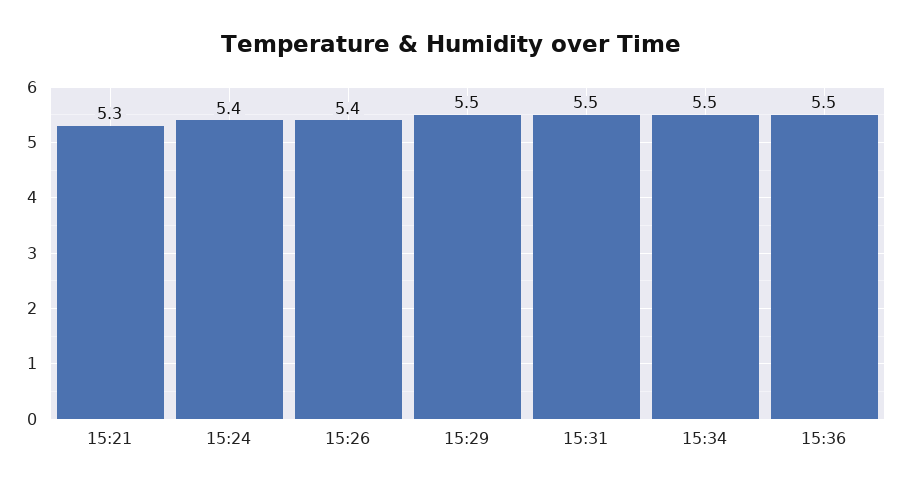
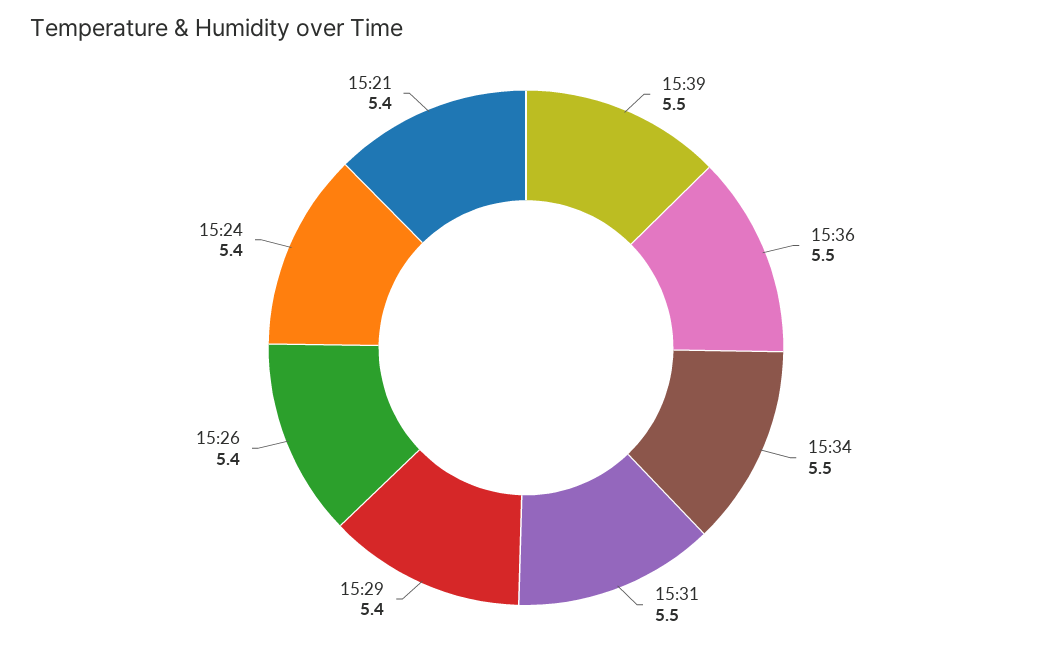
15:21: 5.3 -> 5.4
15:29: 5.5 -> 5.4
15:39: none -> 5.5

